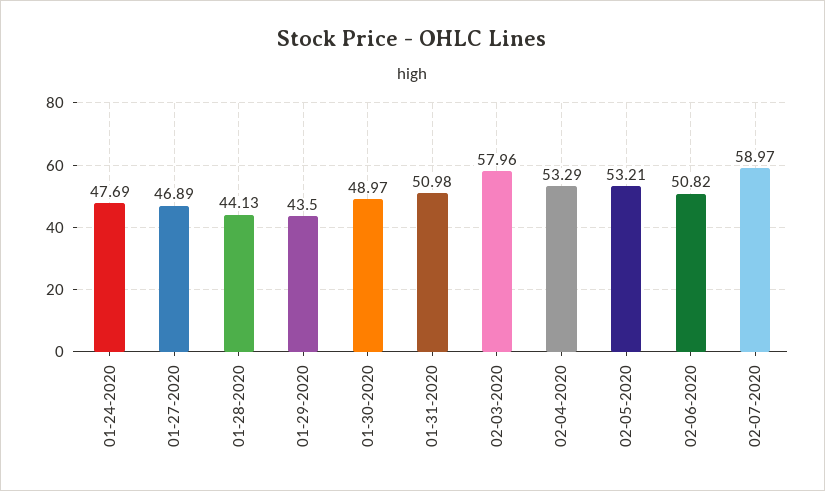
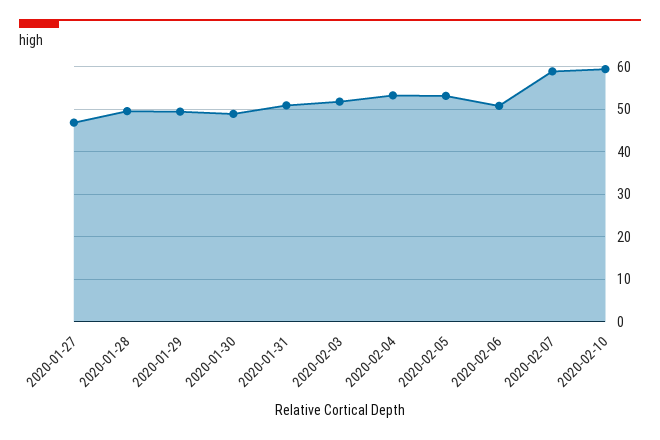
01-24-2020: 47.69 -> none
01-28-2020: 44.13 -> 50
01-29-2020: 43.5 -> 50
02-03-2020: 57.96 -> 52
2020-02-10: none -> 60

